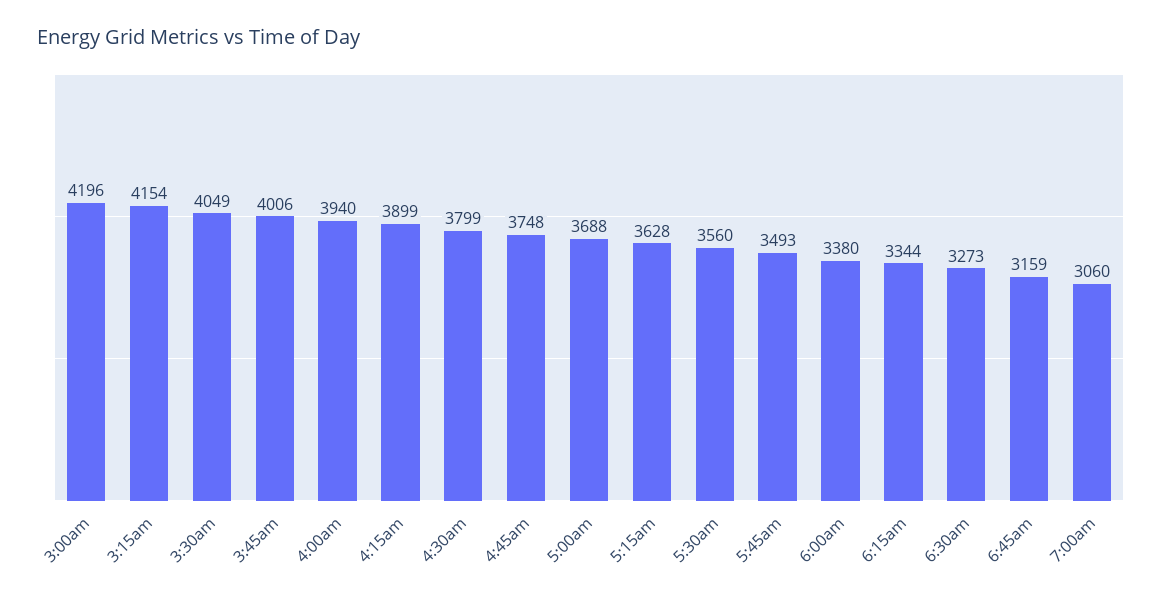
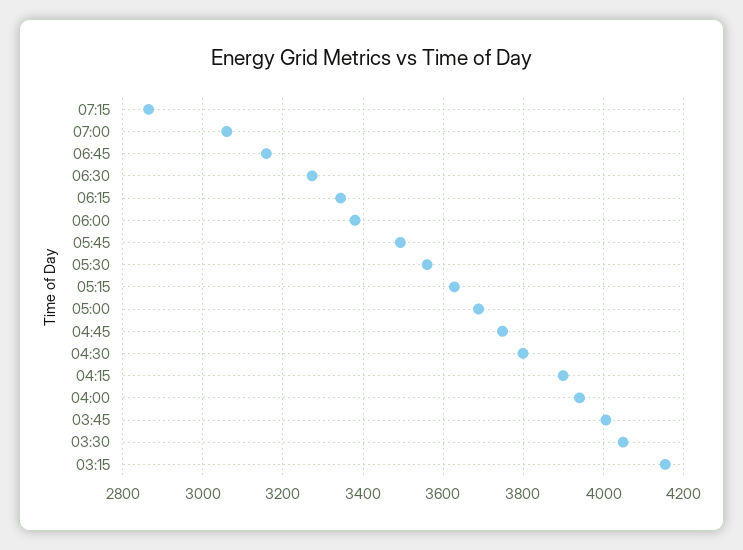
3:00am: 4196 -> none
07:15: none -> 2860

